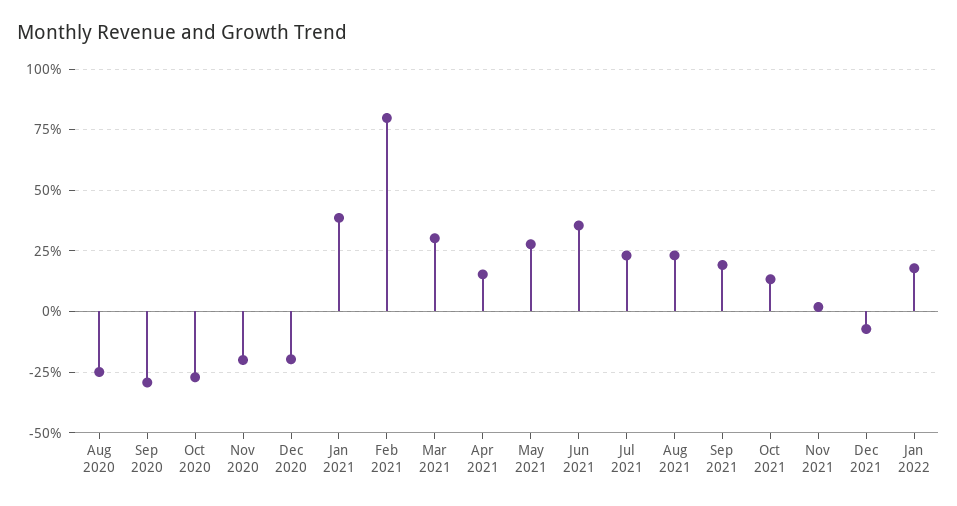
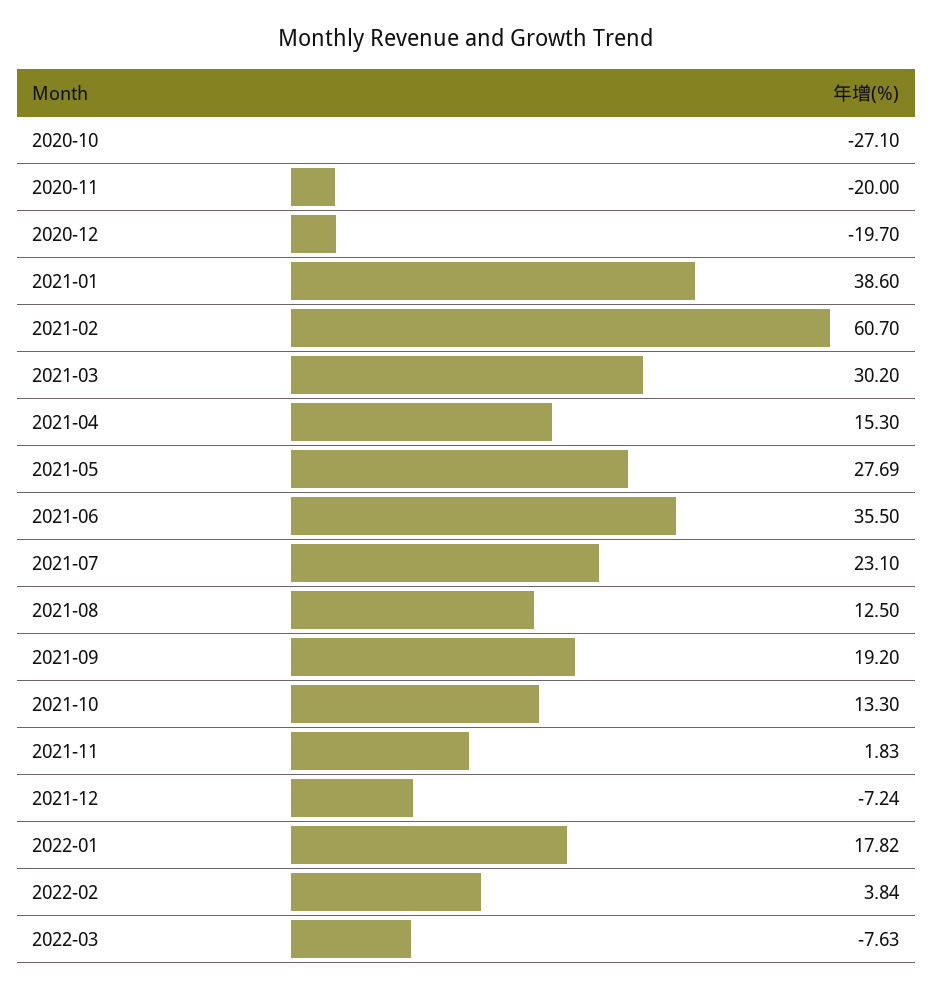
Aug 2020: -25 -> none
Sep 2020: -30 -> none
Feb 2021: 80 -> 60.7
Aug 2021: 22.5 -> 12.5
2022-02: none -> 3.84
2022-03: none -> -7.63

